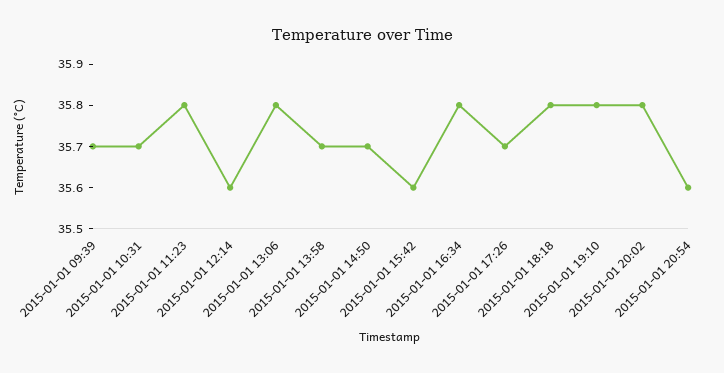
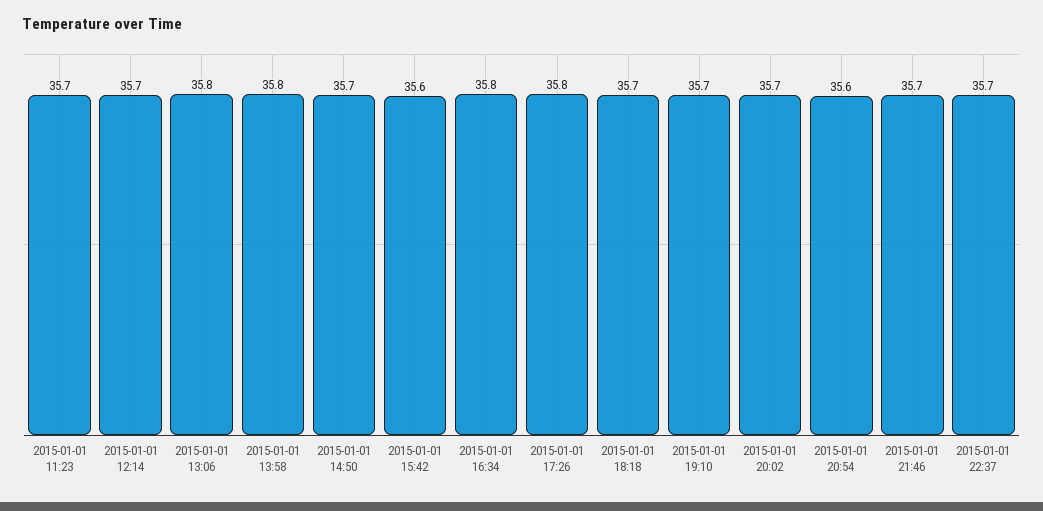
2015-01-01 09:39: 35.7 -> none
2015-01-01 10:31: 35.7 -> none
2015-01-01 11:23: 35.8 -> 35.7
2015-01-01 12:14: 35.6 -> 35.7
2015-01-01 13:58: 35.7 -> 35.8
2015-01-01 17:26: 35.7 -> 35.8
2015-01-01 18:18: 35.8 -> 35.7
2015-01-01 19:10: 35.8 -> 35.7
2015-01-01 20:02: 35.8 -> 35.7
2015-01-01 21:46: none -> 35.7
2015-01-01 22:37: none -> 35.7

